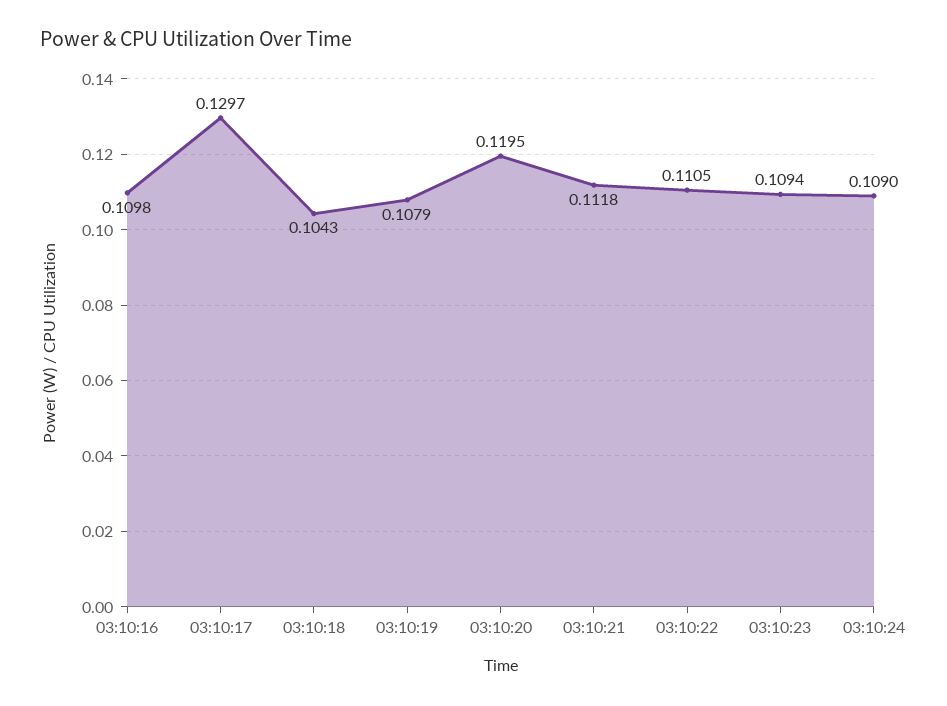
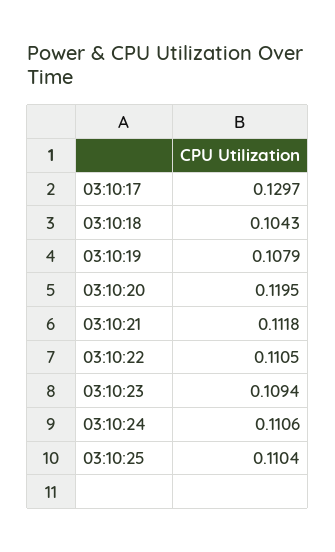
03:10:16: 0.1098 -> none
03:10:24: 0.109 -> 0.1106
03:10:25: none -> 0.1104

